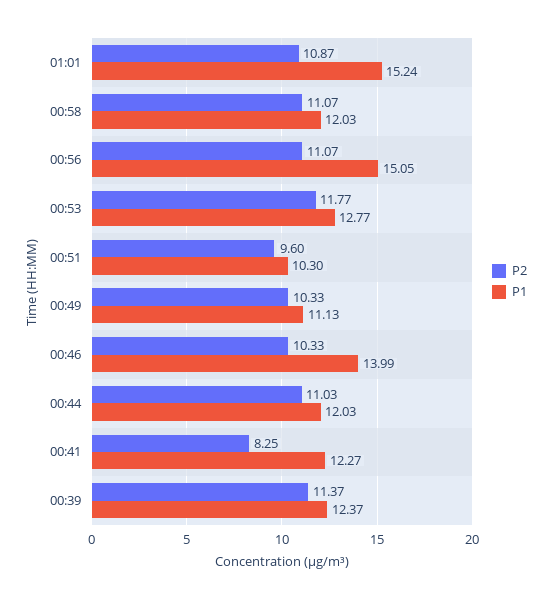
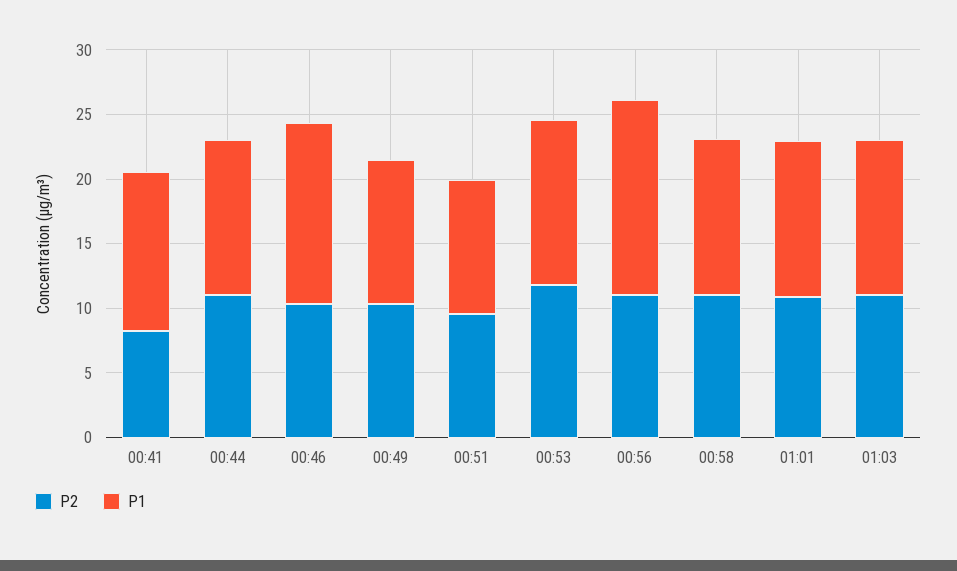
P1, 01:01: 15.24 -> 12
P2, 00:39: 11.37 -> none
P1, 00:39: 12.37 -> none
P2, 01:03: none -> 11
P1, 01:03: none -> 12

